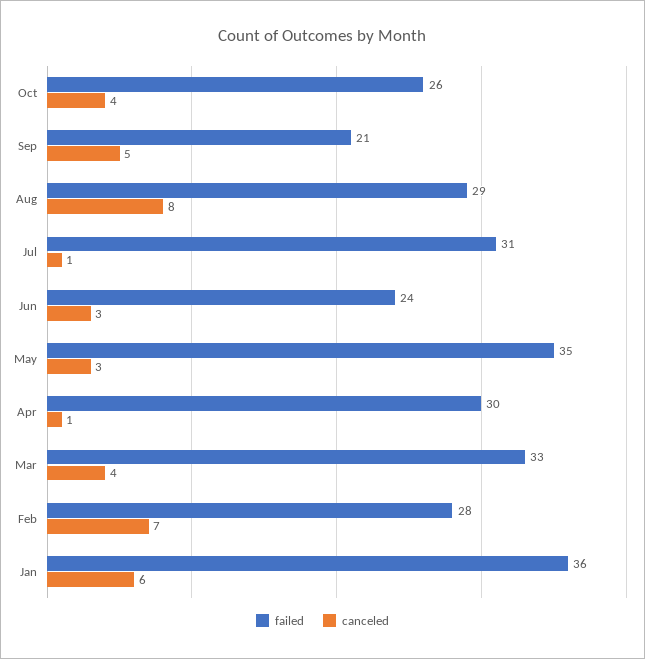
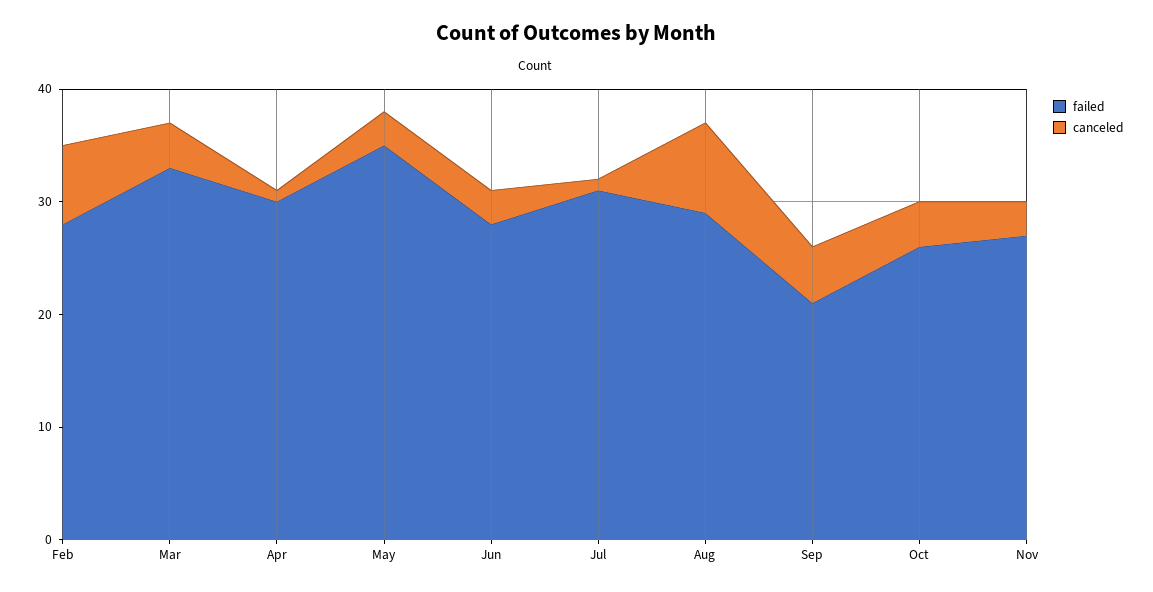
failed, Jun: 24 -> 28
failed, Jan: 36 -> none
canceled, Jan: 6 -> none
failed, Nov: none -> 27
canceled, Nov: none -> 3

